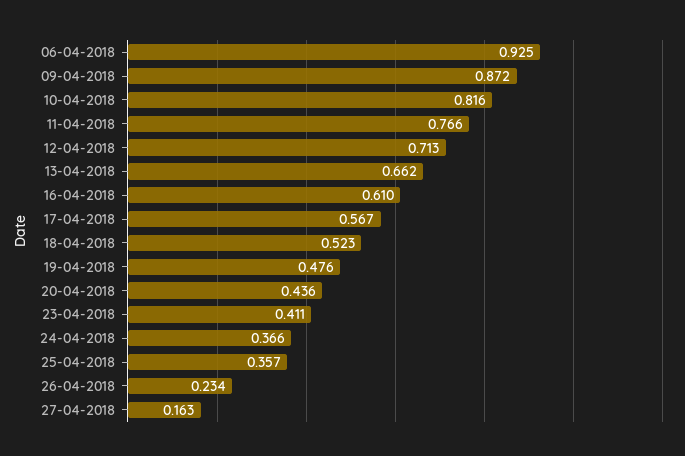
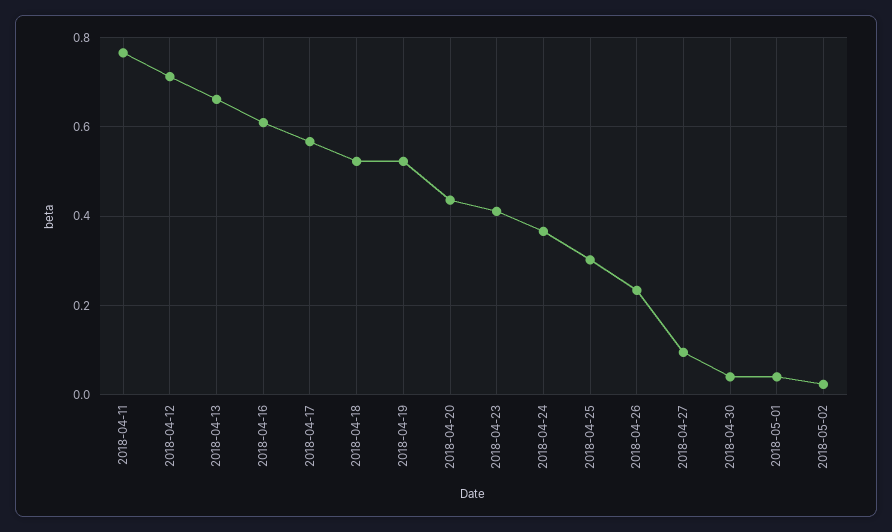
06-04-2018: 0.925 -> none
09-04-2018: 0.872 -> none
10-04-2018: 0.816 -> none
19-04-2018: 0.476 -> 0.52
25-04-2018: 0.357 -> 0.3
27-04-2018: 0.163 -> 0.1
2018-04-30: none -> 0.04
2018-05-01: none -> 0.04
2018-05-02: none -> 0.02

